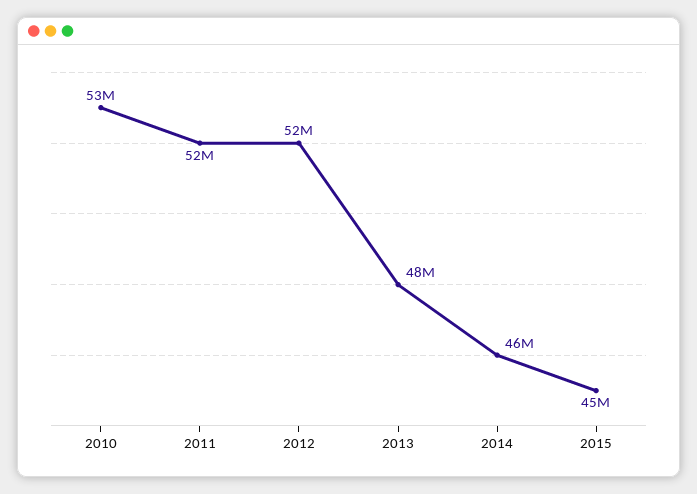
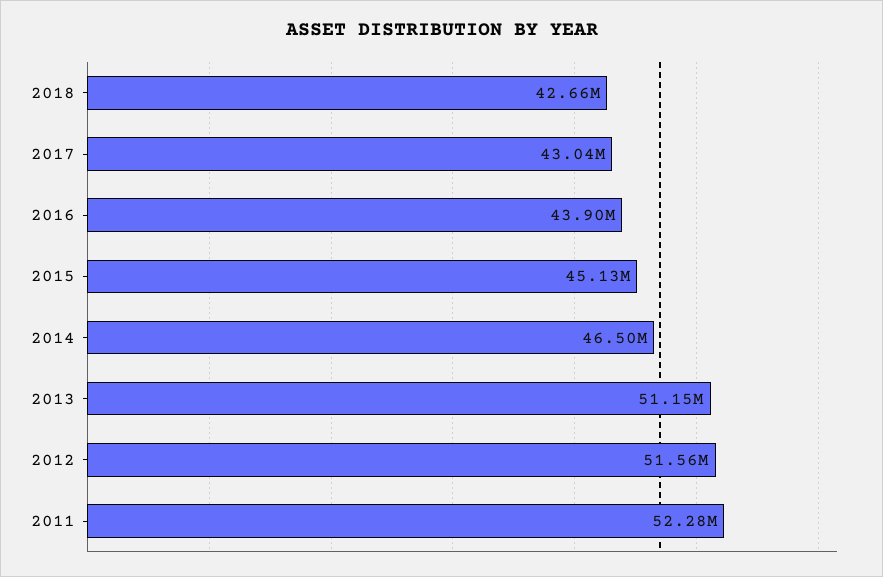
2010: 53000000 -> none
2013: 48000000 -> 51150000
2018: none -> 42660000
2017: none -> 43040000
2016: none -> 43900000

